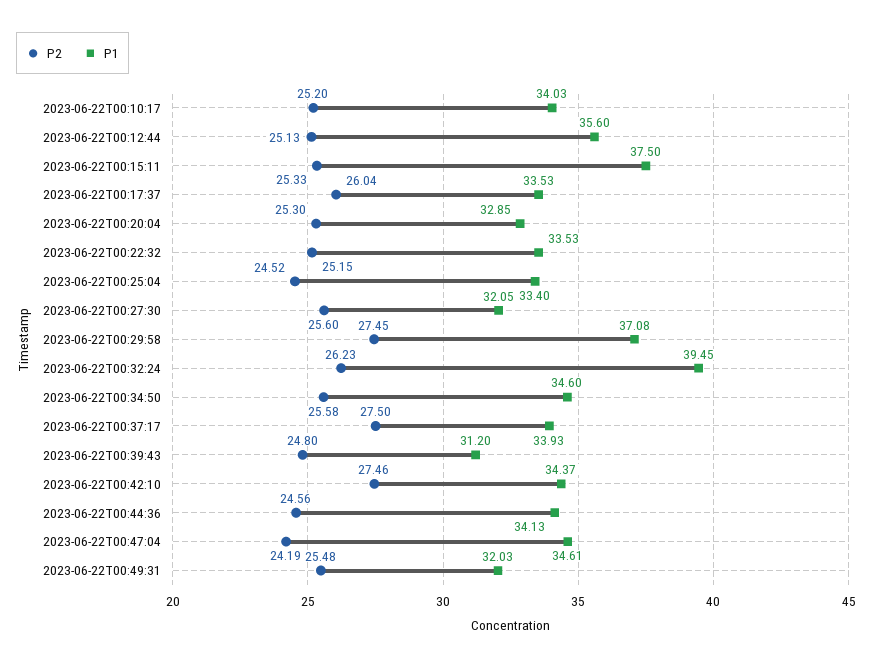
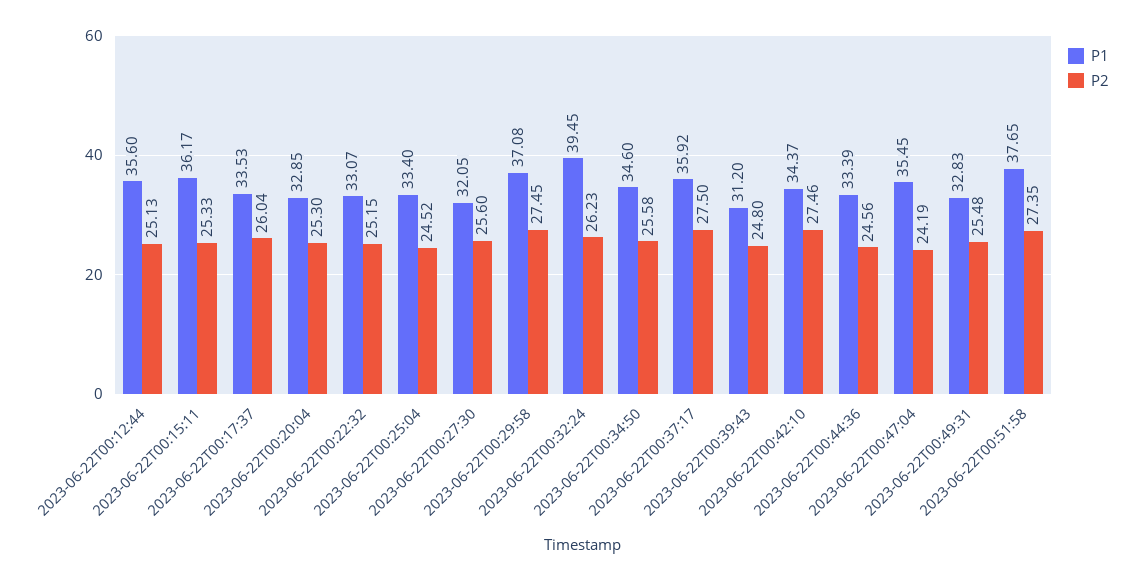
P2, 2023-06-22T00:10:17: 25.2 -> none
P1, 2023-06-22T00:10:17: 34.03 -> none
P1, 2023-06-22T00:15:11: 37.5 -> 36.17
P1, 2023-06-22T00:22:32: 33.53 -> 33.07
P1, 2023-06-22T00:37:17: 33.93 -> 35.92
P1, 2023-06-22T00:44:36: 34.13 -> 33.39
P1, 2023-06-22T00:47:04: 34.61 -> 35.45
P1, 2023-06-22T00:49:31: 32.03 -> 32.83
P1, 2023-06-22T00:51:58: none -> 37.65
P2, 2023-06-22T00:51:58: none -> 27.35

